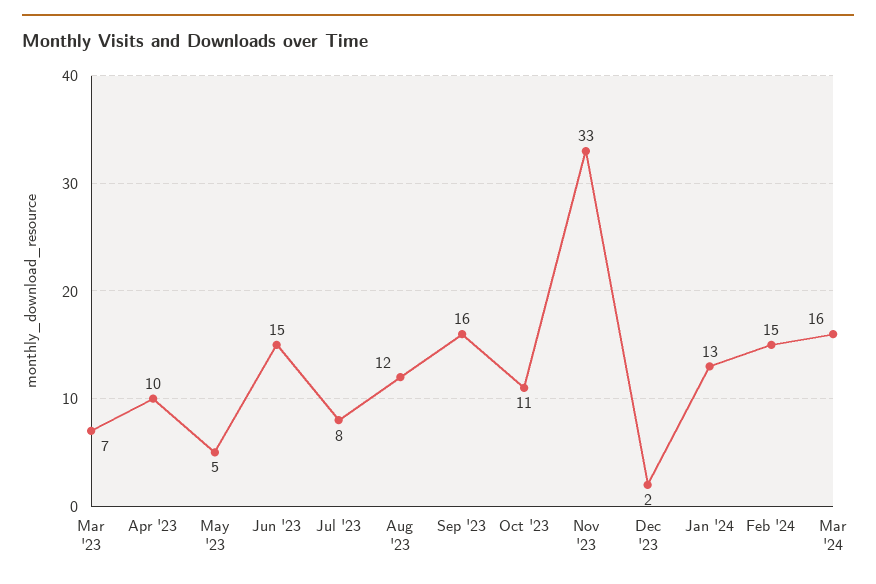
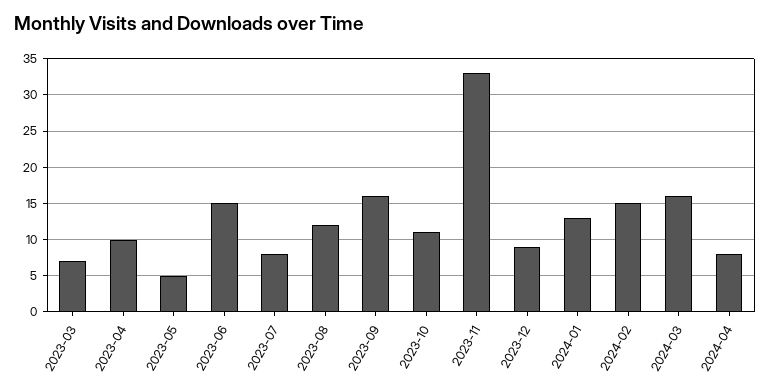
Dec '23: 2 -> 9
2024-04: none -> 8

